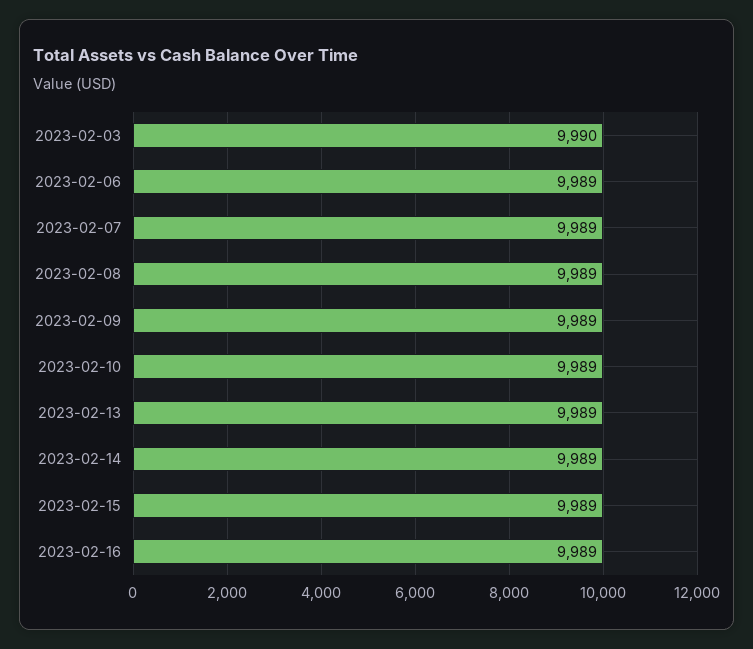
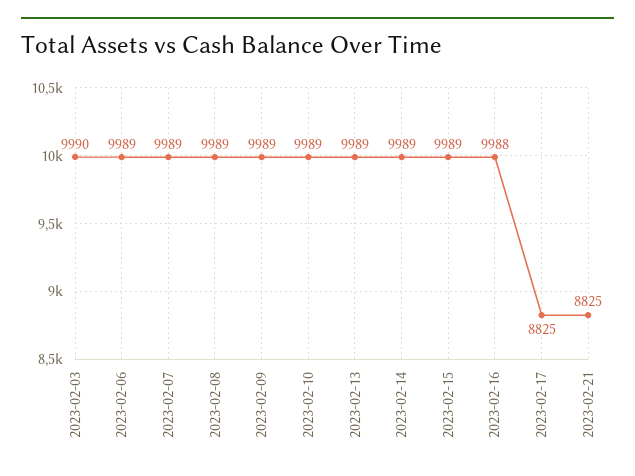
2023-02-16: 9989 -> 9988
2023-02-17: none -> 8825
2023-02-21: none -> 8825

